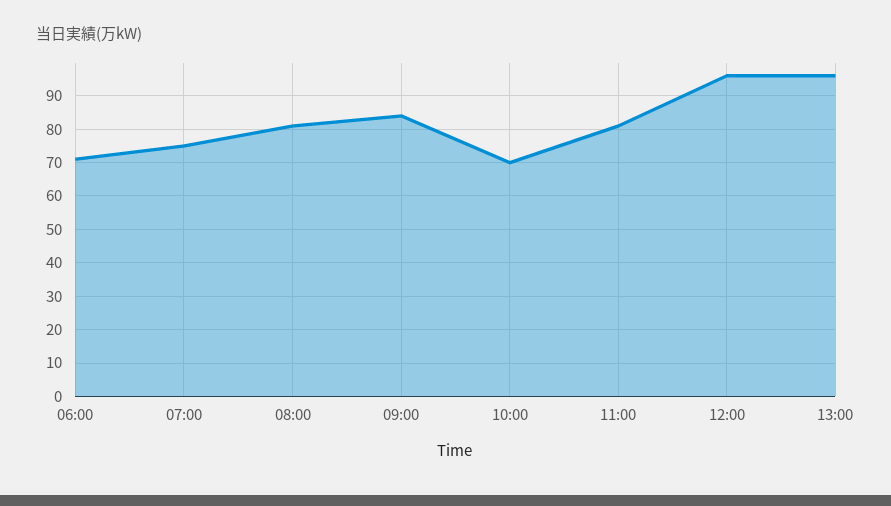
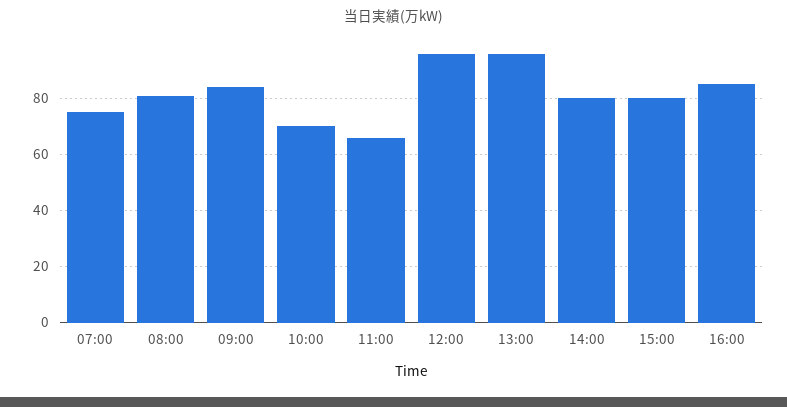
06:00: 70 -> none
11:00: 80 -> 65
14:00: none -> 80
15:00: none -> 80
16:00: none -> 85

